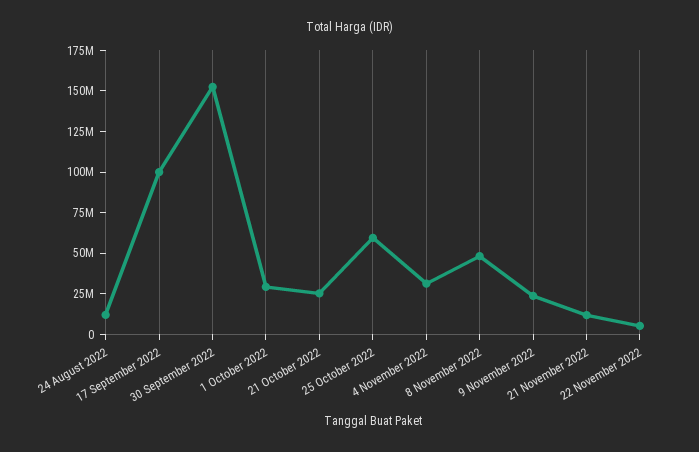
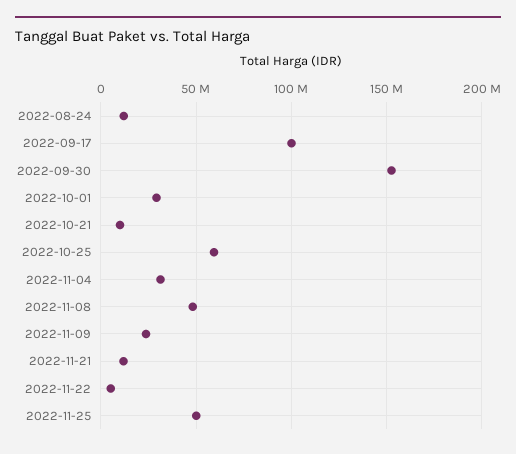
21 October 2022: 25000000 -> 10000000
2022-11-25: none -> 50000000

